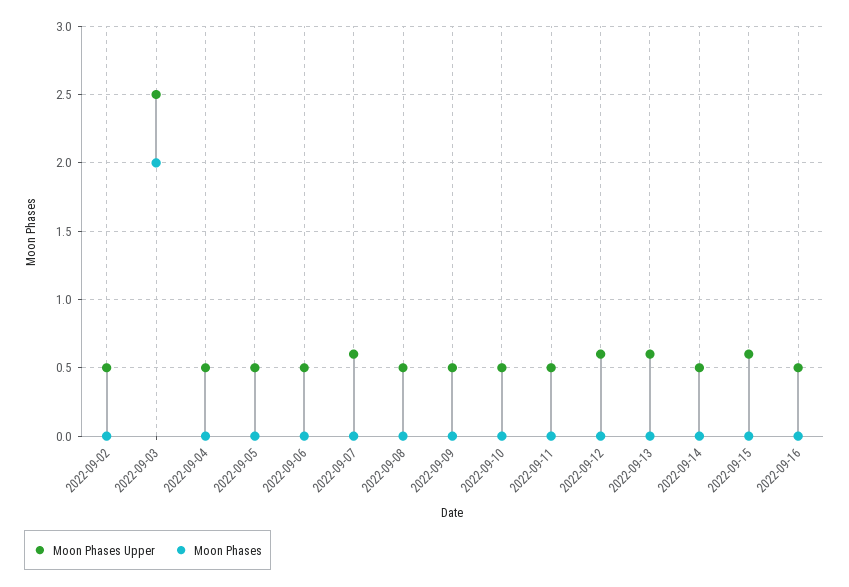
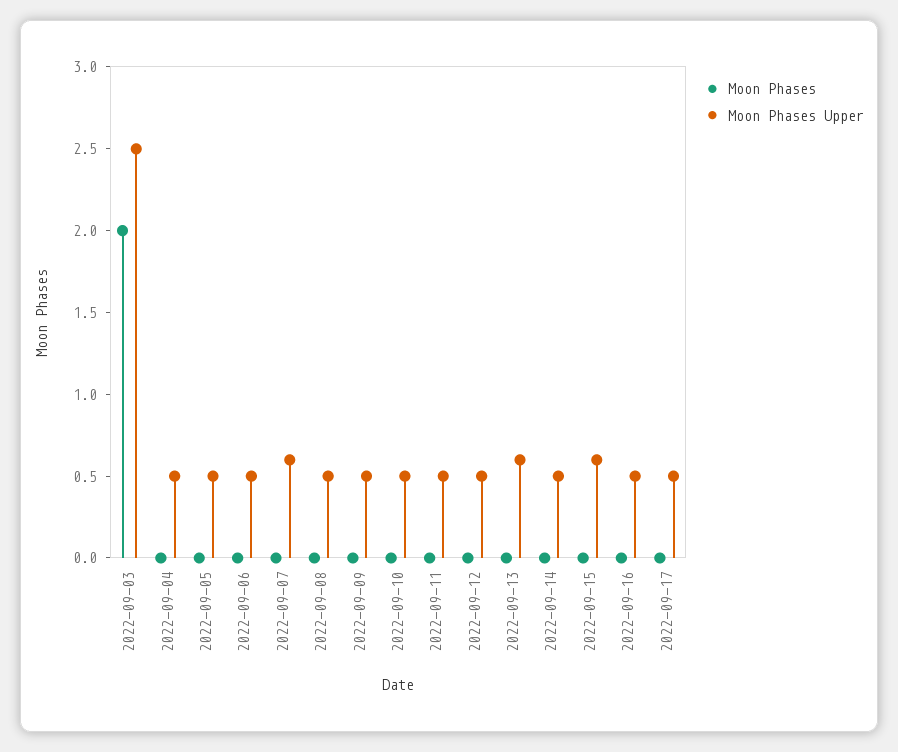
Moon Phases Upper, 2022-09-02: 0.5 -> none
Moon Phases, 2022-09-02: 0 -> none
Moon Phases Upper, 2022-09-12: 0.6 -> 0.5
Moon Phases, 2022-09-17: none -> 0
Moon Phases Upper, 2022-09-17: none -> 0.5

